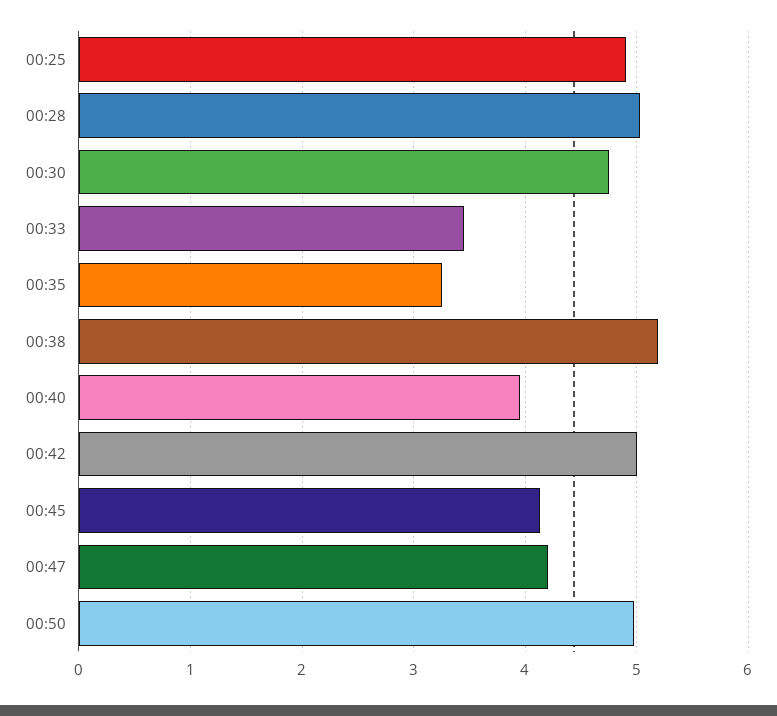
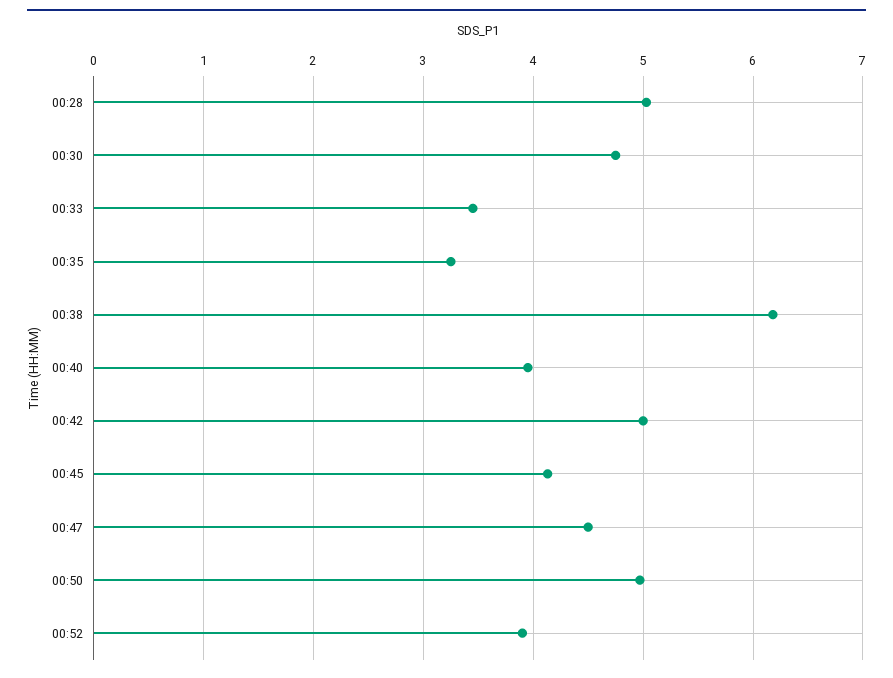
00:25: 4.9 -> none
00:38: 5.2 -> 6.2
00:47: 4.2 -> 4.5
00:52: none -> 3.9

